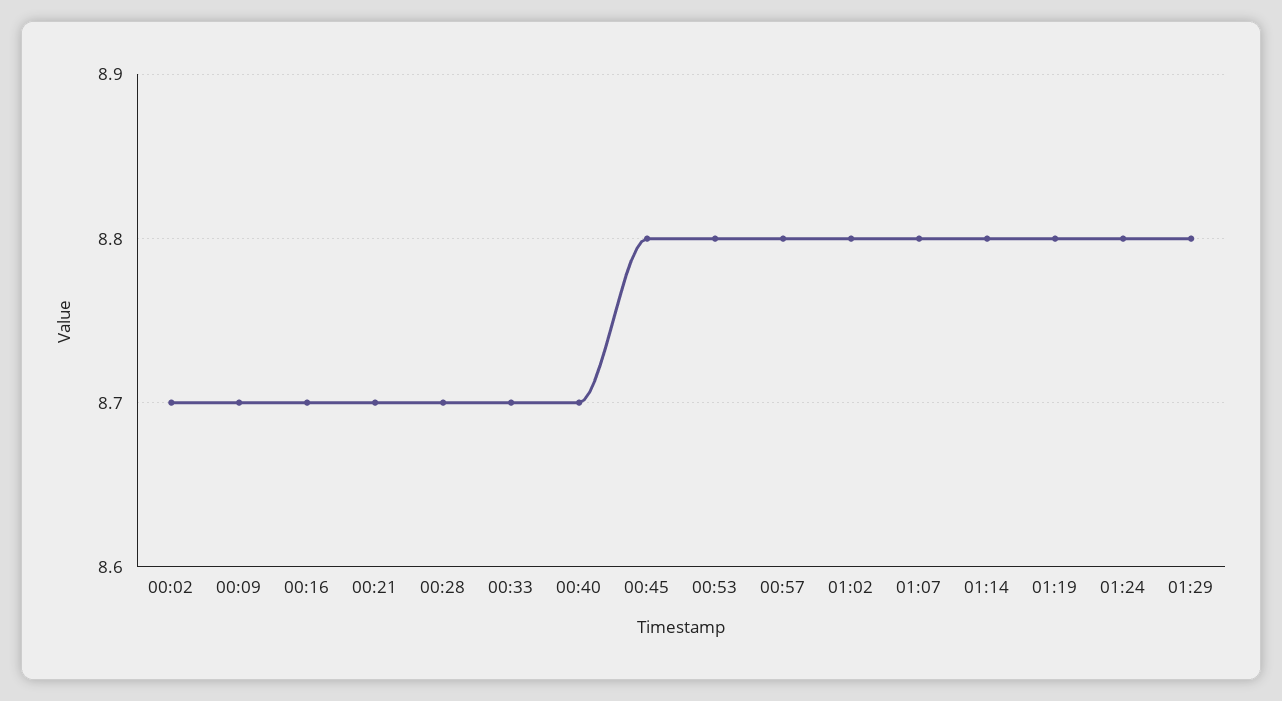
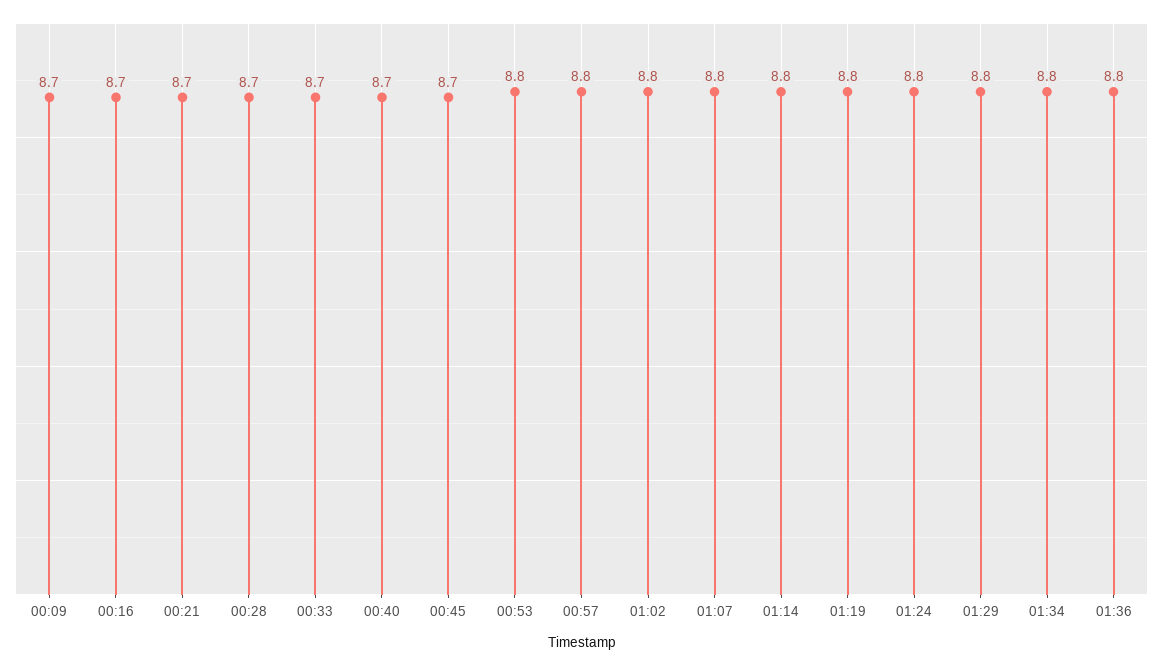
00:02: 8.7 -> none
00:45: 8.8 -> 8.7
01:34: none -> 8.8
01:36: none -> 8.8

